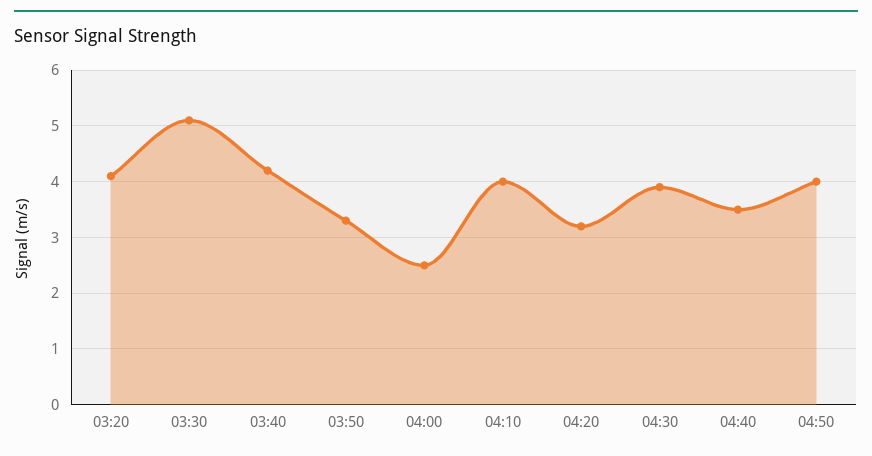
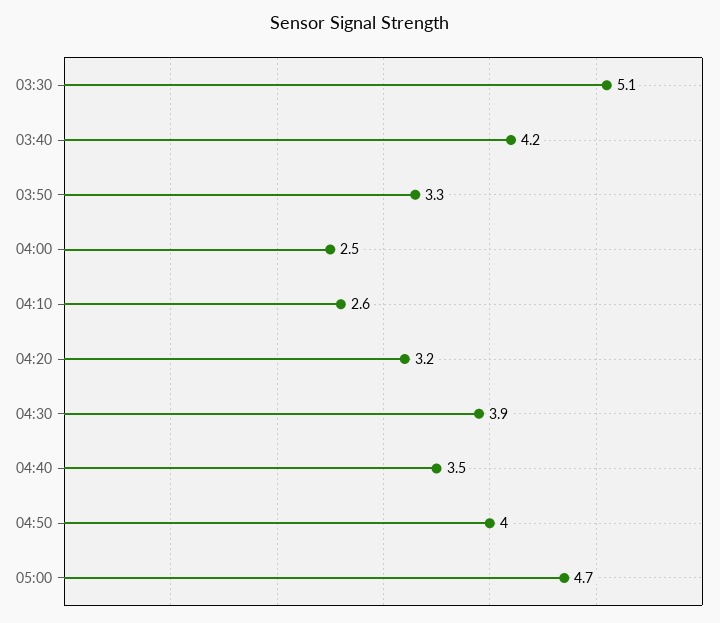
03:20: 4 -> none
04:10: 4 -> 2.6
05:00: none -> 4.7

